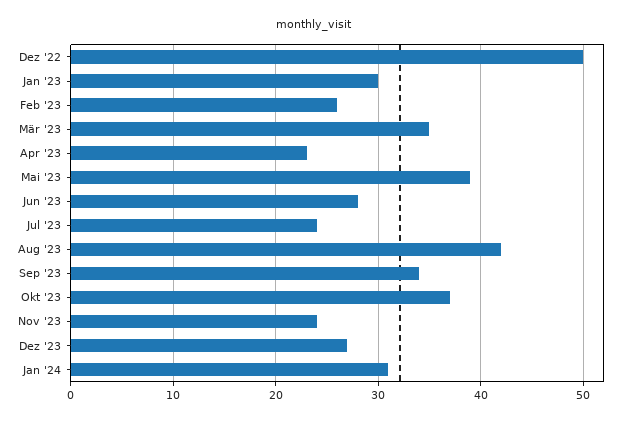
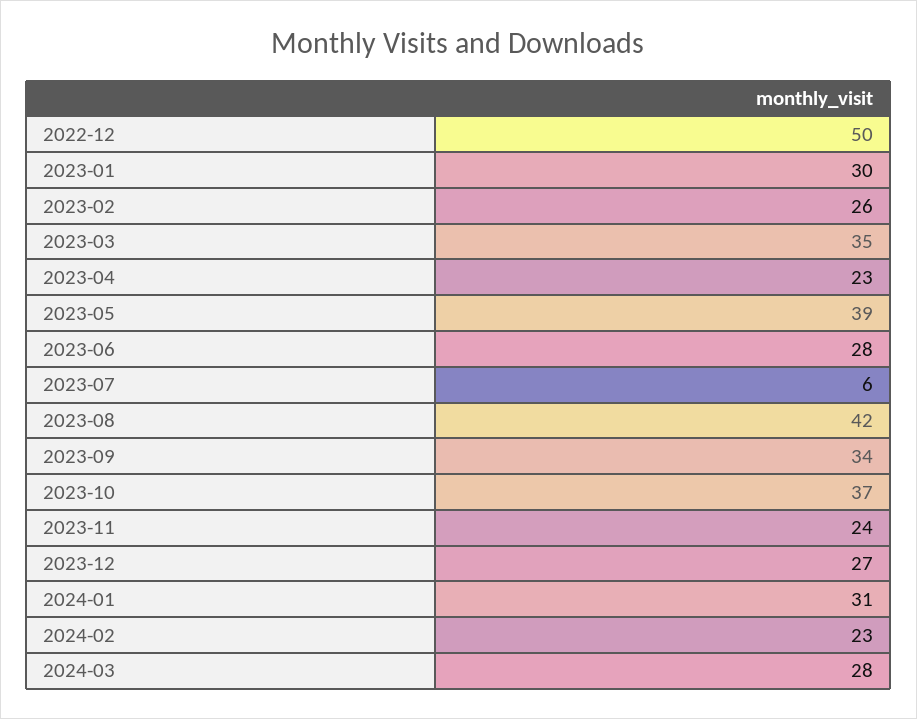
Jul '23: 24 -> 6
2024-02: none -> 23
2024-03: none -> 28

